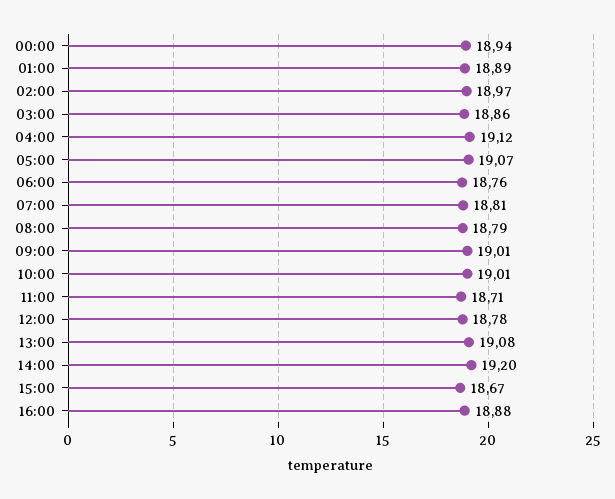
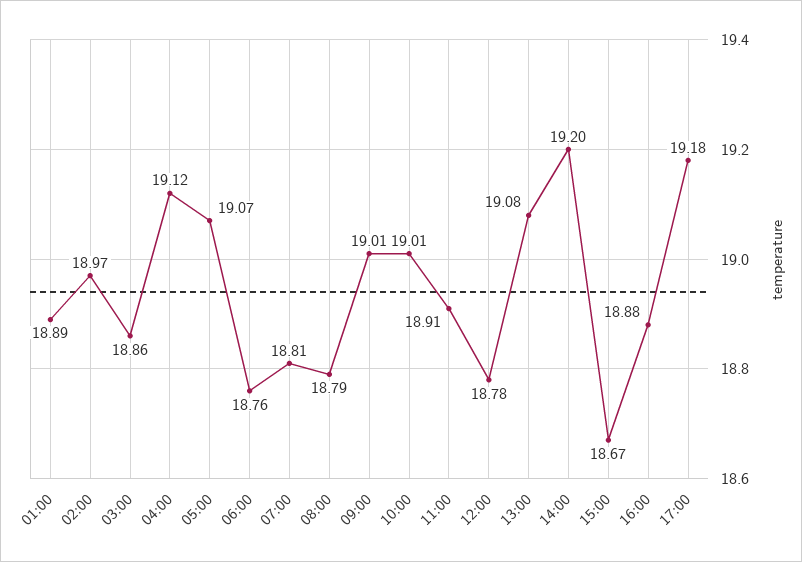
00:00: 18.94 -> none
11:00: 18.71 -> 18.91
17:00: none -> 19.18

